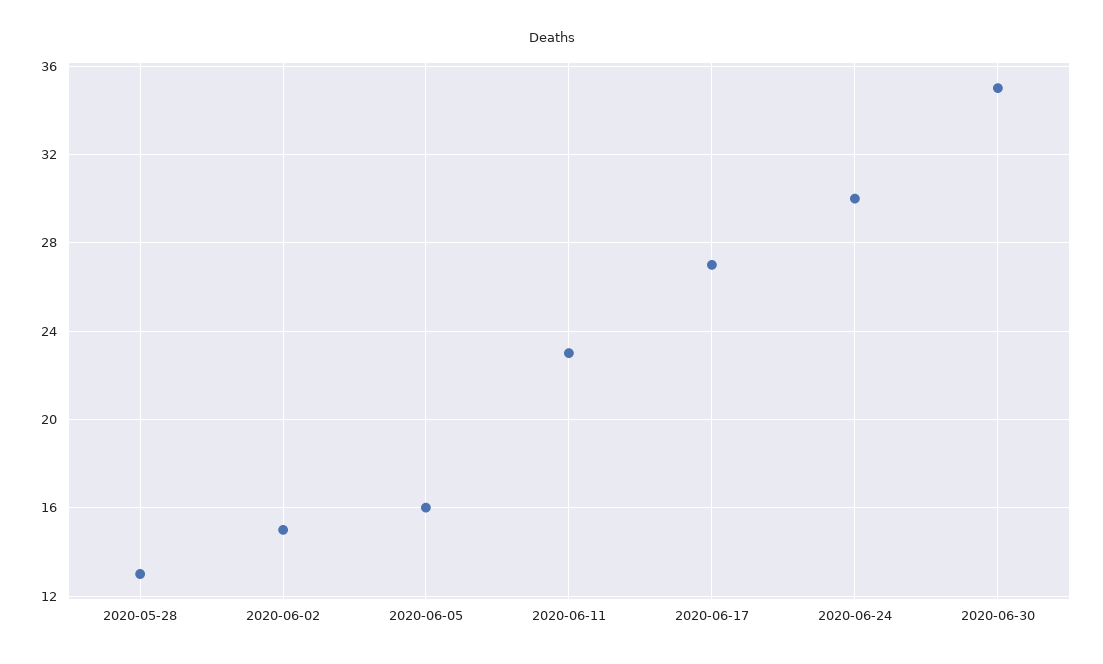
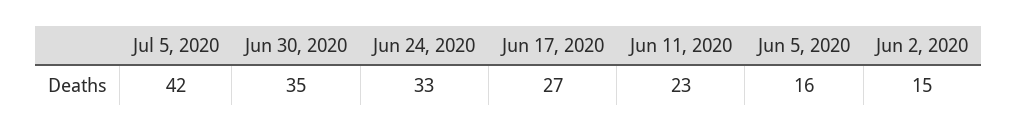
2020-05-28: 13 -> none
2020-06-24: 30 -> 33
Jul 5, 2020: none -> 42

